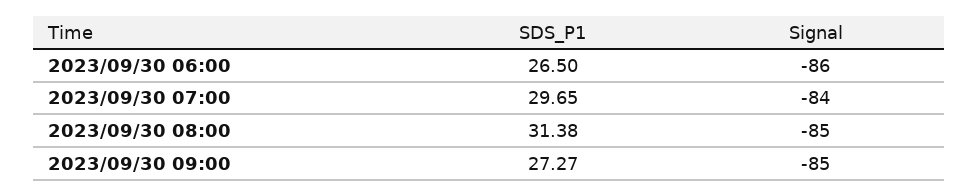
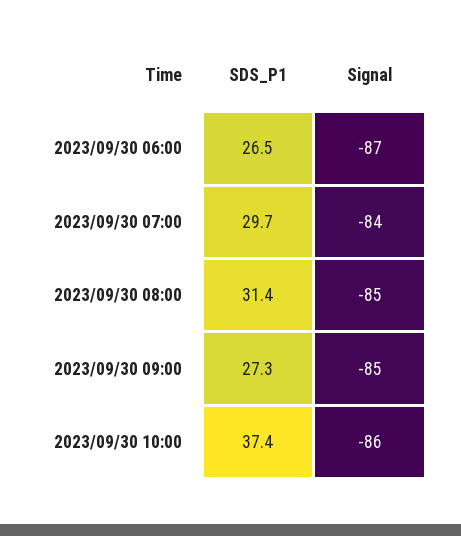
Signal, 2023/09/30 06:00: -86 -> -87
SDS_P1, 2023/09/30 10:00: none -> 37.4
Signal, 2023/09/30 10:00: none -> -86

